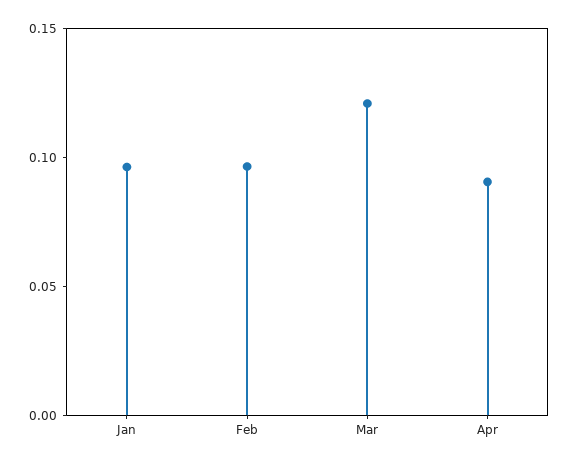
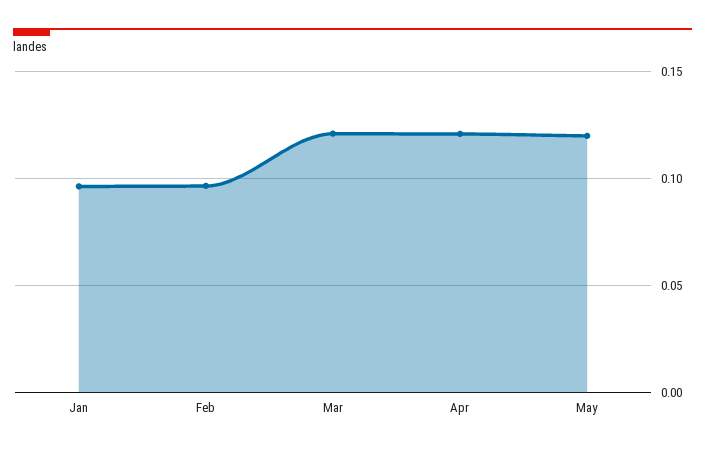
Apr: 0.09 -> 0.12
May: none -> 0.12

